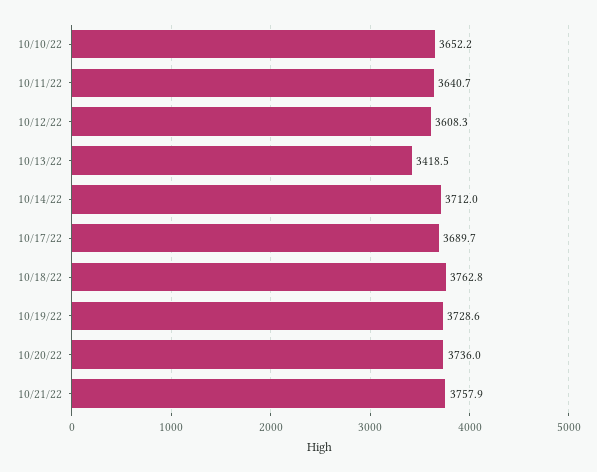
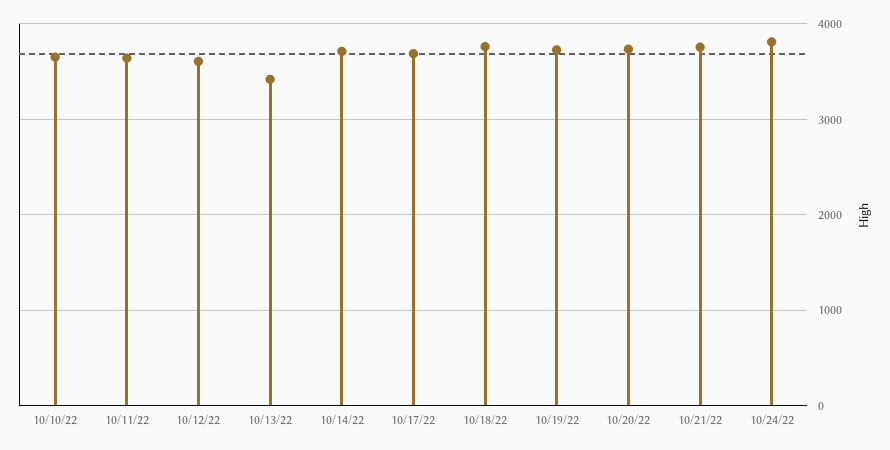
10/24/22: none -> 3800

